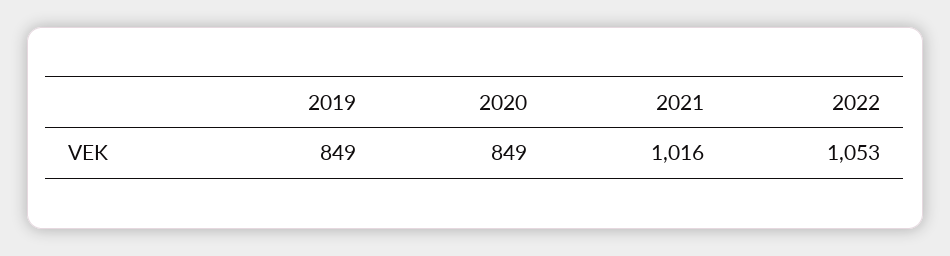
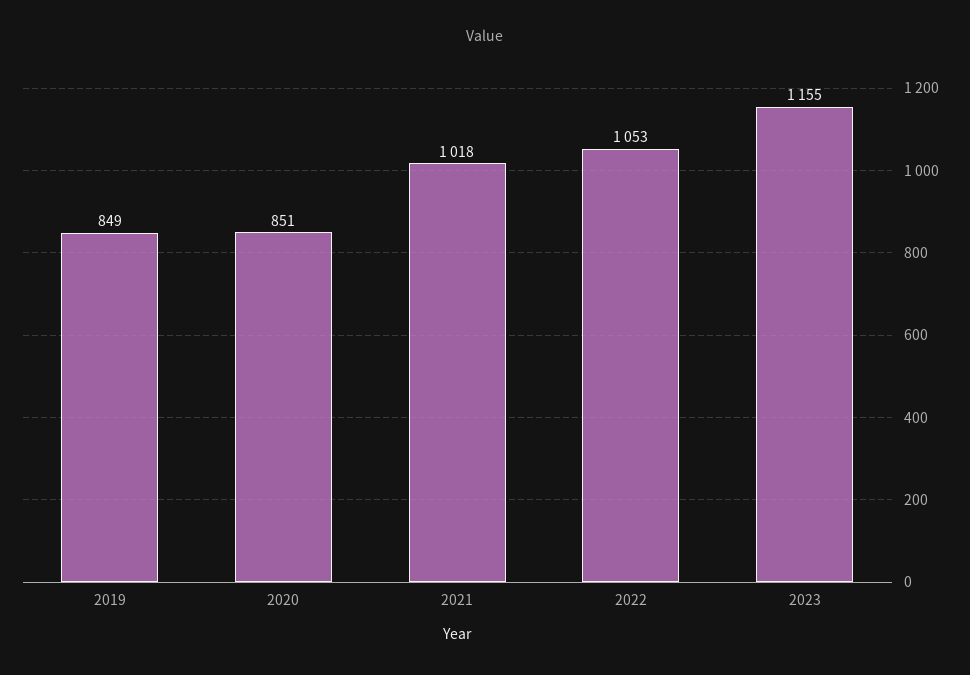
2020: 849 -> 851
2021: 1016 -> 1018
2023: none -> 1155

